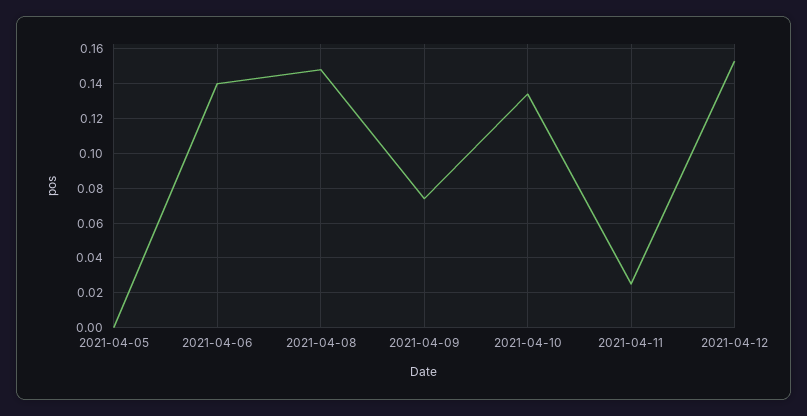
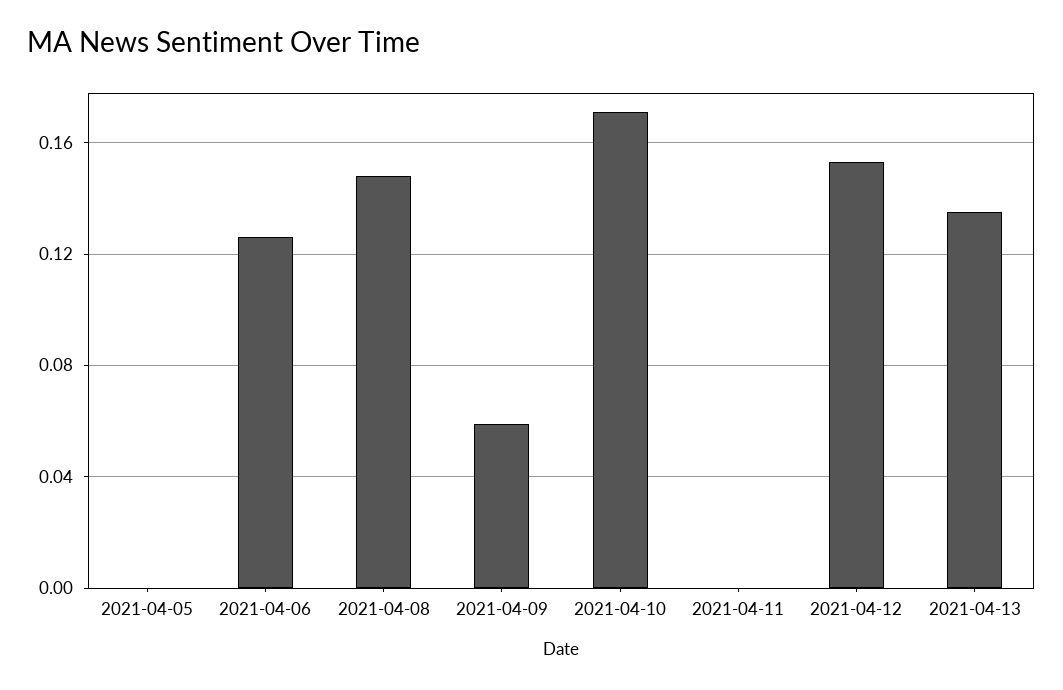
2021-04-06: 0.14 -> 0.125
2021-04-09: 0.075 -> 0.06
2021-04-10: 0.135 -> 0.17
2021-04-11: 0.025 -> 0
2021-04-13: none -> 0.135

